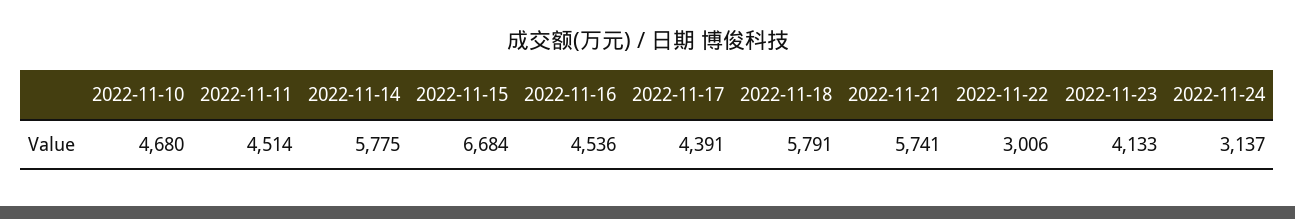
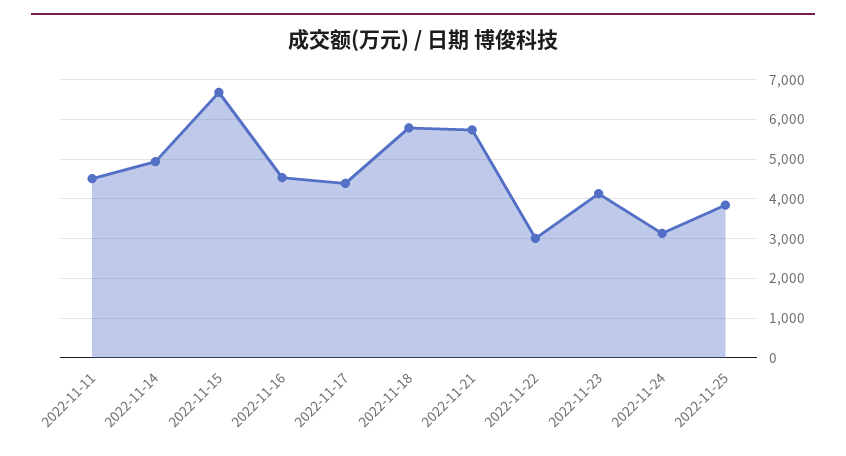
2022-11-10: 4680 -> none
2022-11-14: 5775 -> 5000
2022-11-25: none -> 3800

